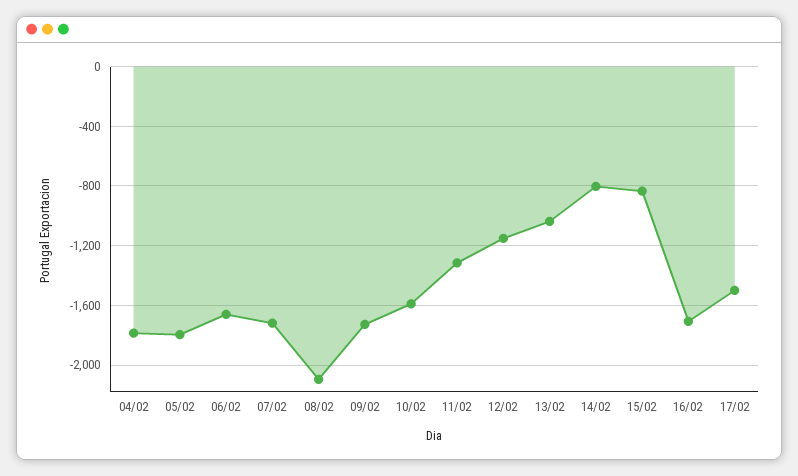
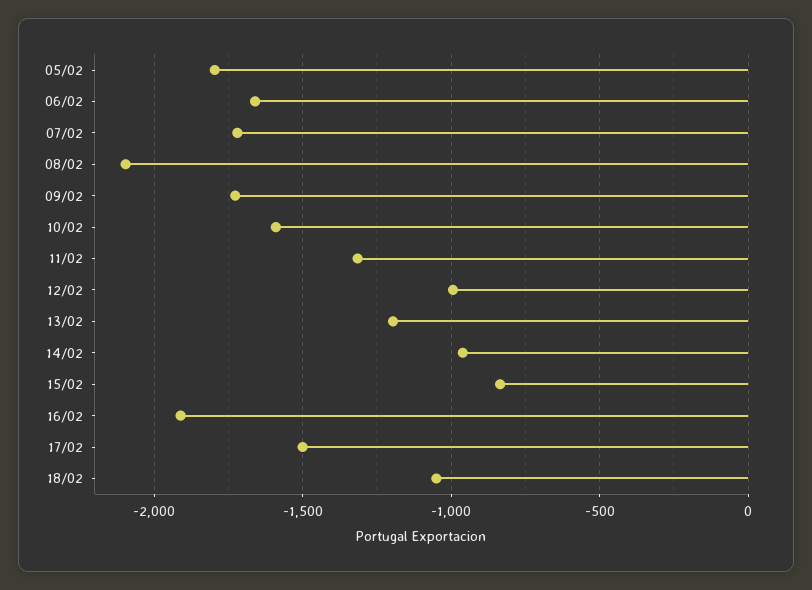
04/02: -1800 -> none
12/02: -1150 -> -1000
13/02: -1050 -> -1200
14/02: -800 -> -950
16/02: -1700 -> -1900
18/02: none -> -1050

